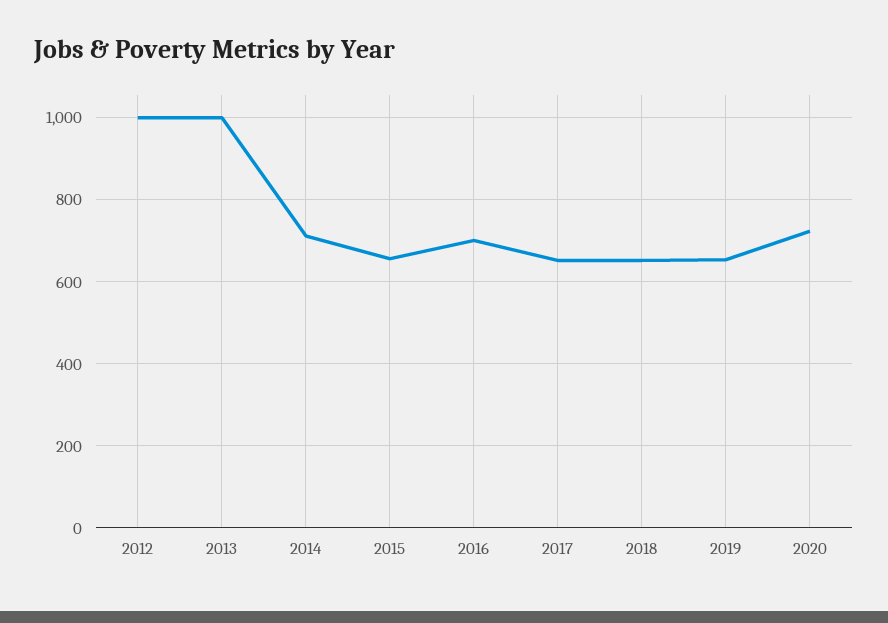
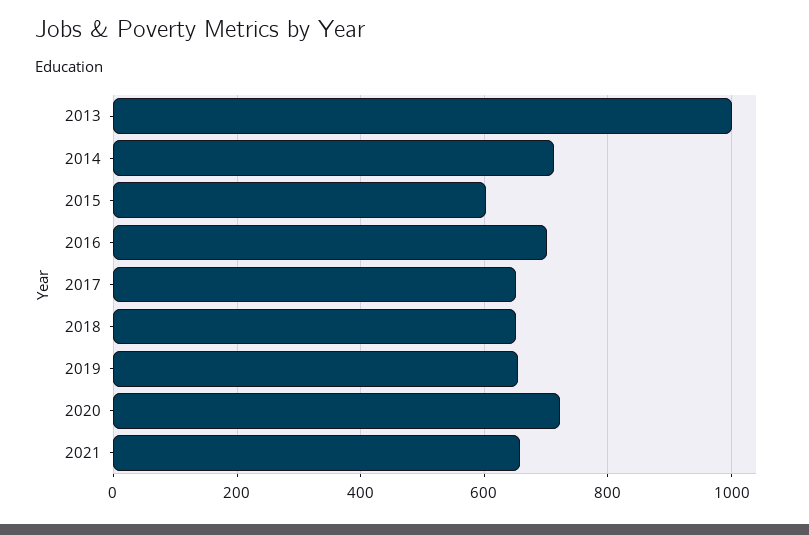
2012: 1000 -> none
2015: 660 -> 600
2021: none -> 660

